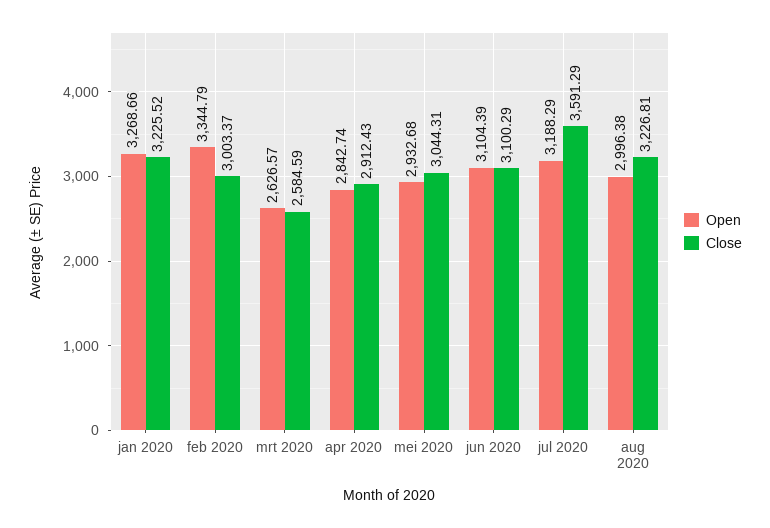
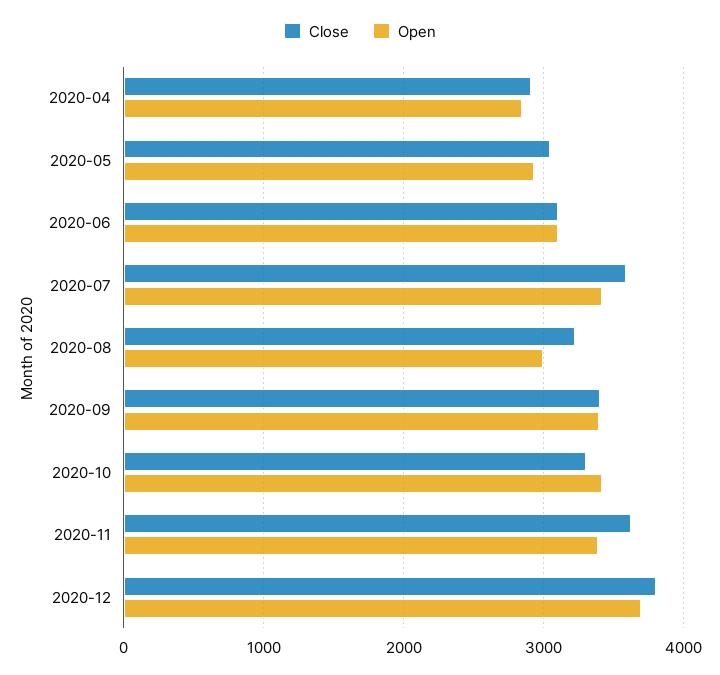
Open, jan 2020: 3268.66 -> none
Close, jan 2020: 3225.52 -> none
Open, feb 2020: 3344.79 -> none
Close, feb 2020: 3003.37 -> none
Open, mrt 2020: 2626.57 -> none
Close, mrt 2020: 2584.59 -> none
Open, jul 2020: 3188.29 -> 3400
Close, 2020-09: none -> 3400
Open, 2020-09: none -> 3400
Close, 2020-10: none -> 3300
Open, 2020-10: none -> 3400
Close, 2020-11: none -> 3600
Open, 2020-11: none -> 3400
Close, 2020-12: none -> 3800
Open, 2020-12: none -> 3700

